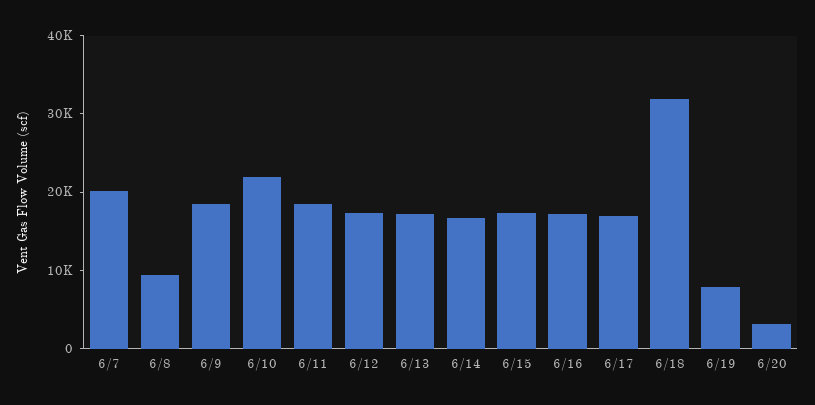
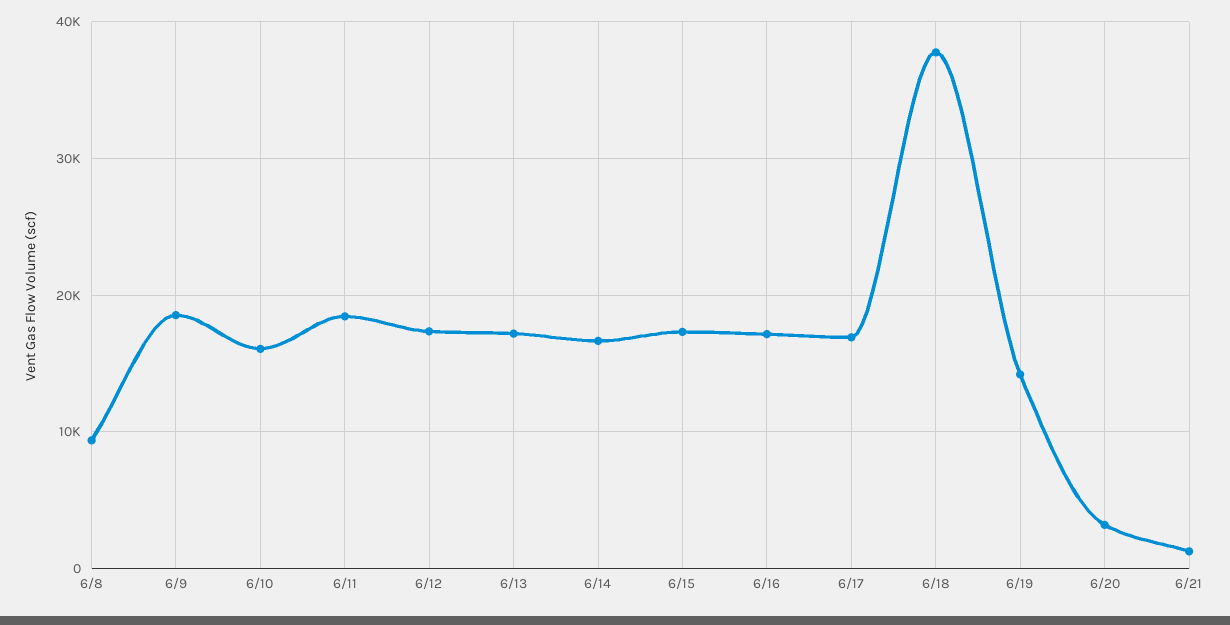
6/7: 20000 -> none
6/10: 22000 -> 16000
6/18: 32000 -> 38000
6/19: 8000 -> 14000
6/21: none -> 1000

